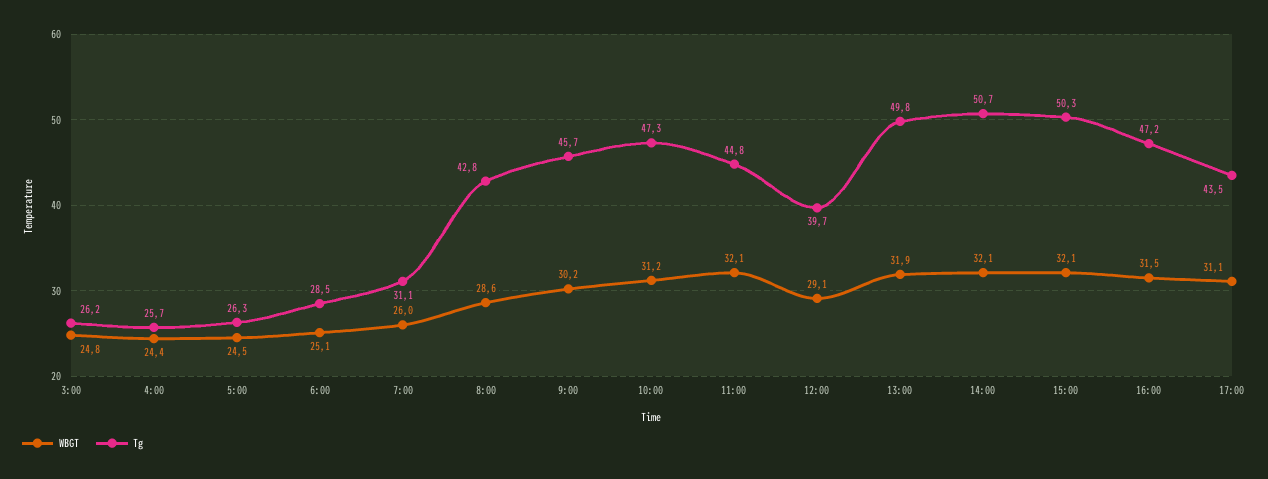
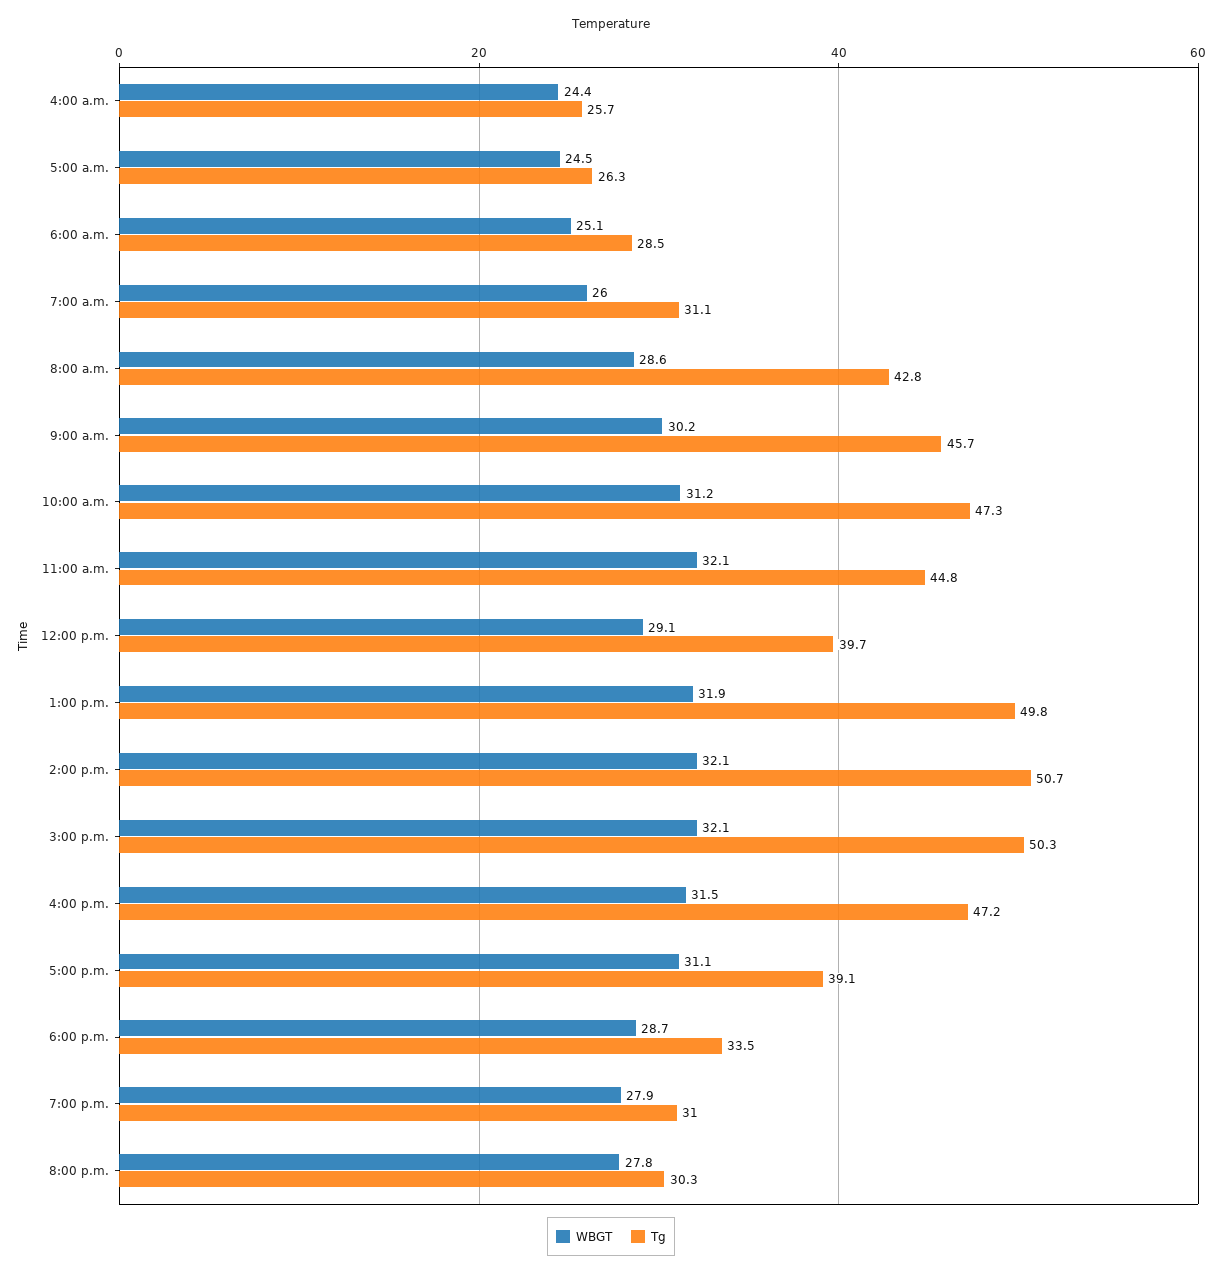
WBGT, 3:00: 24.8 -> none
Tg, 3:00: 26.2 -> none
Tg, 17:00: 43.5 -> 39.1
WBGT, 6:00 p.m.: none -> 28.7
Tg, 6:00 p.m.: none -> 33.5
WBGT, 7:00 p.m.: none -> 27.9
Tg, 7:00 p.m.: none -> 31
WBGT, 8:00 p.m.: none -> 27.8
Tg, 8:00 p.m.: none -> 30.3

